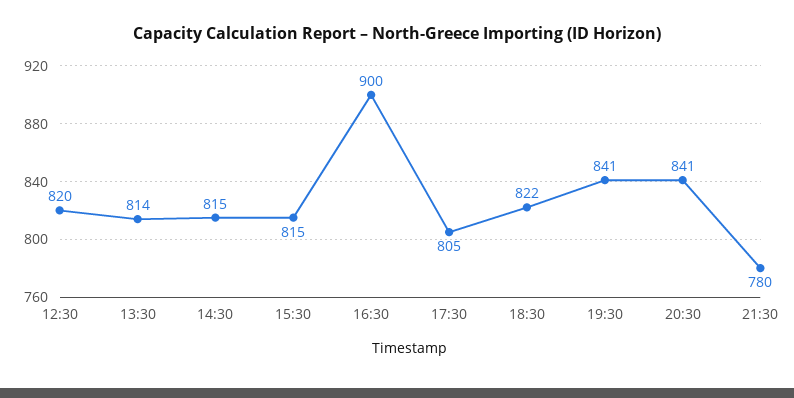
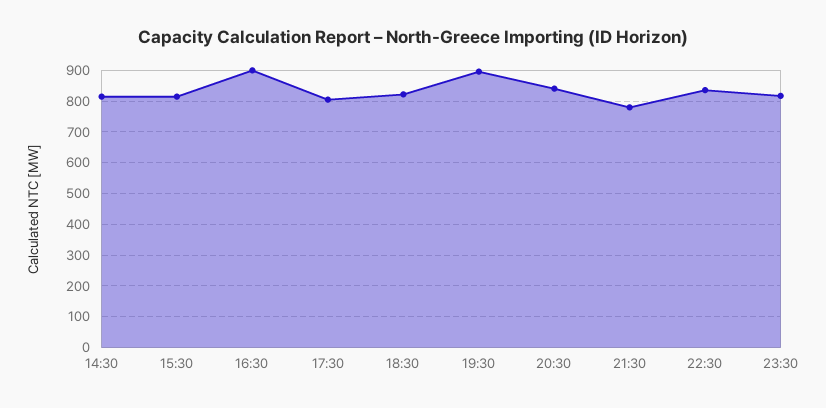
12:30: 820 -> none
13:30: 814 -> none
19:30: 841 -> 900
22:30: none -> 840
23:30: none -> 820

